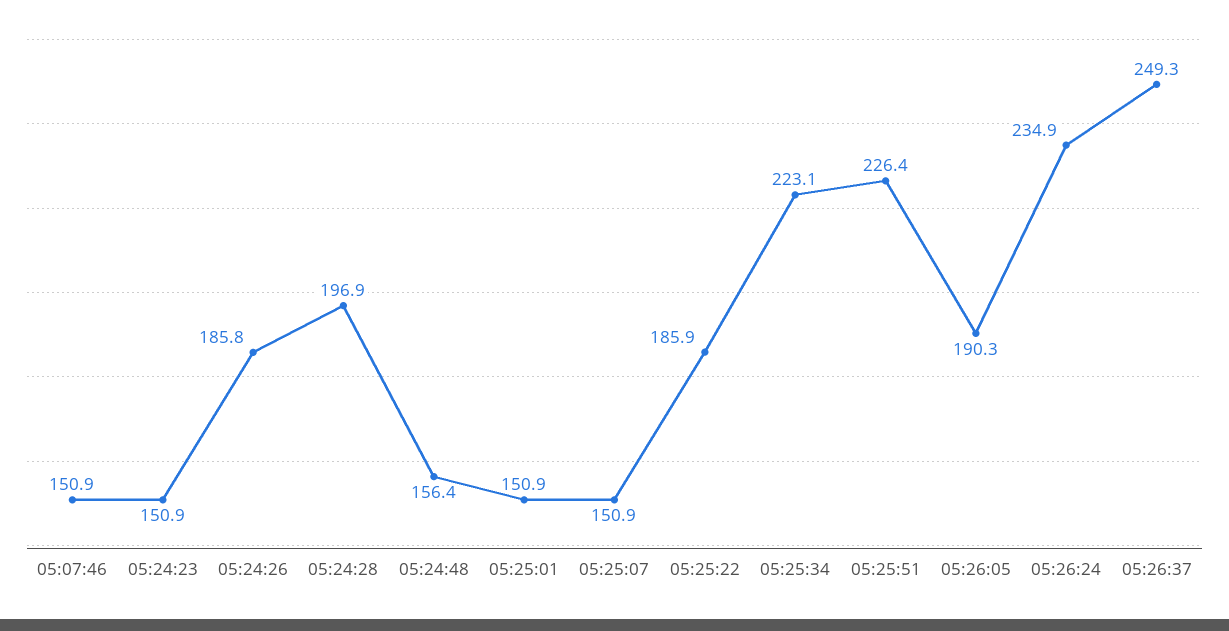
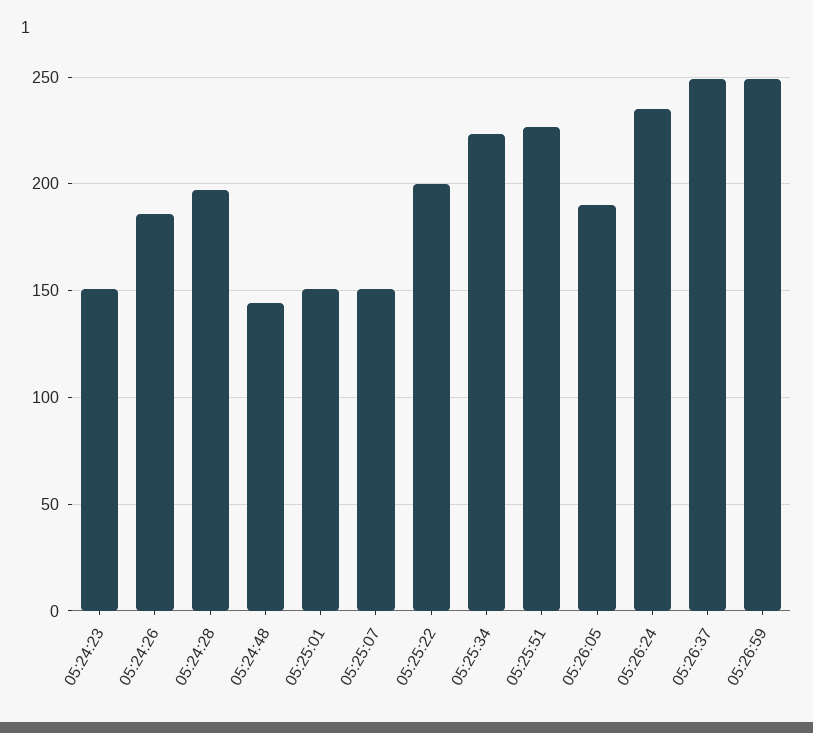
05:07:46: 150.9 -> none
05:24:48: 156.4 -> 145
05:25:22: 185.9 -> 200
05:26:59: none -> 250

